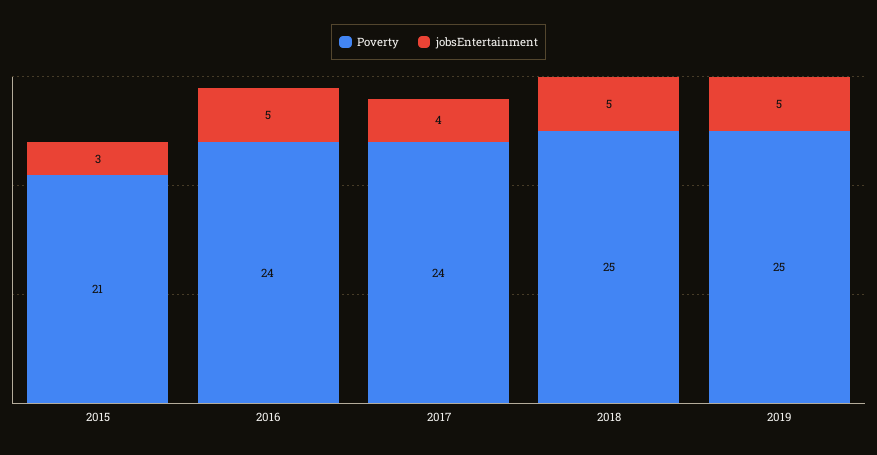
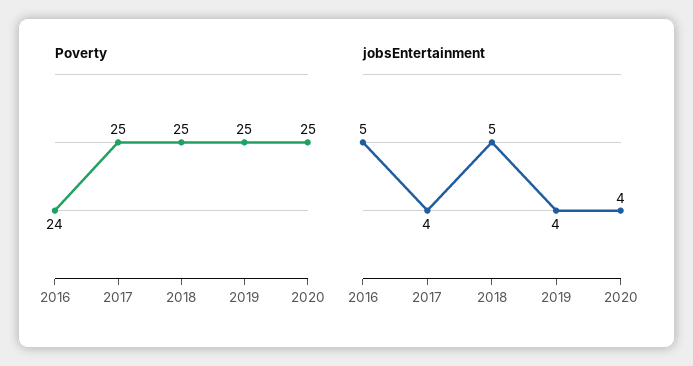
Poverty, 2015: 21 -> none
jobsEntertainment, 2015: 3 -> none
Poverty, 2017: 24 -> 25
jobsEntertainment, 2019: 5 -> 4
Poverty, 2020: none -> 25
jobsEntertainment, 2020: none -> 4

